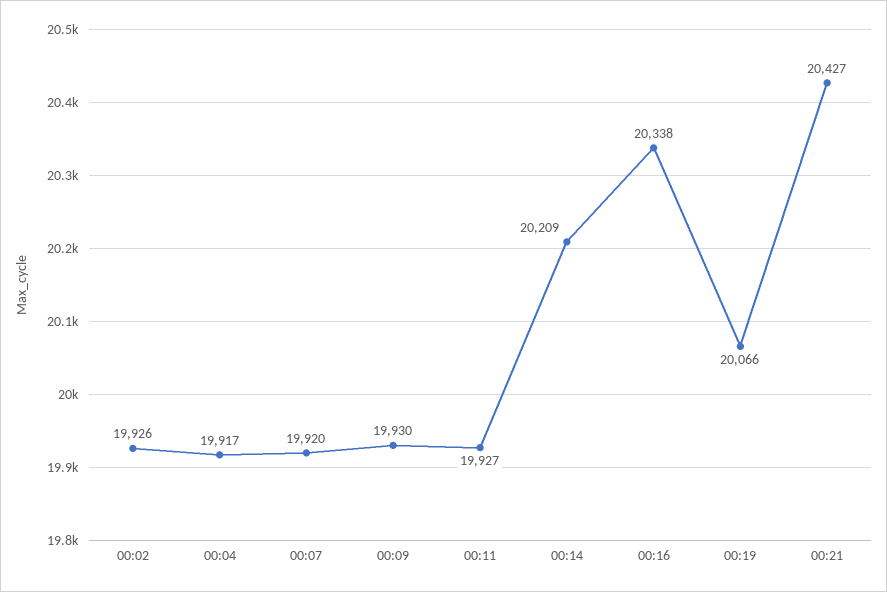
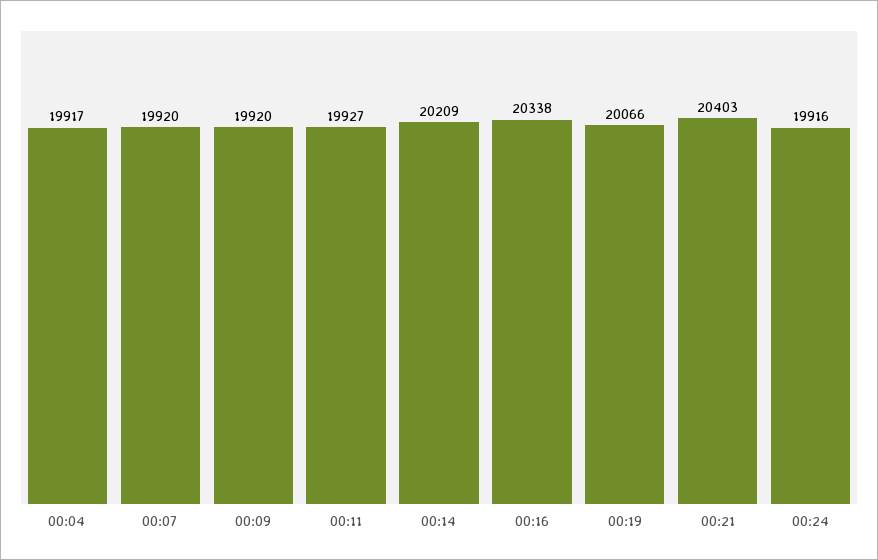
00:02: 19926 -> none
00:09: 19930 -> 19920
00:21: 20427 -> 20403
00:24: none -> 19916

